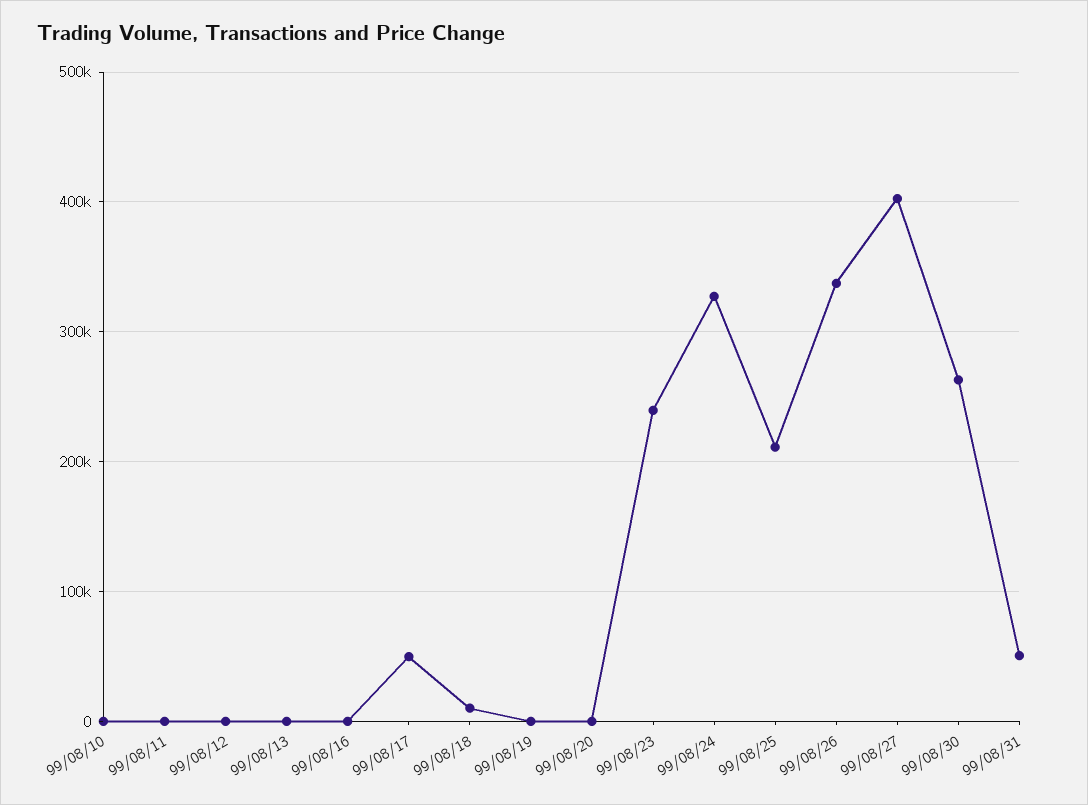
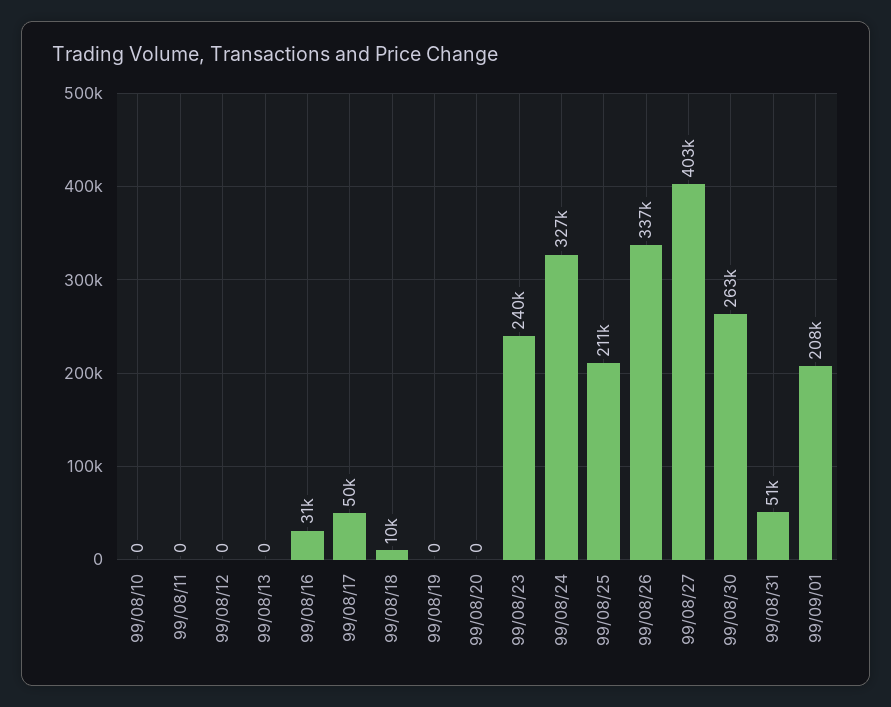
99/08/16: 0 -> 31000
99/09/01: none -> 208000

